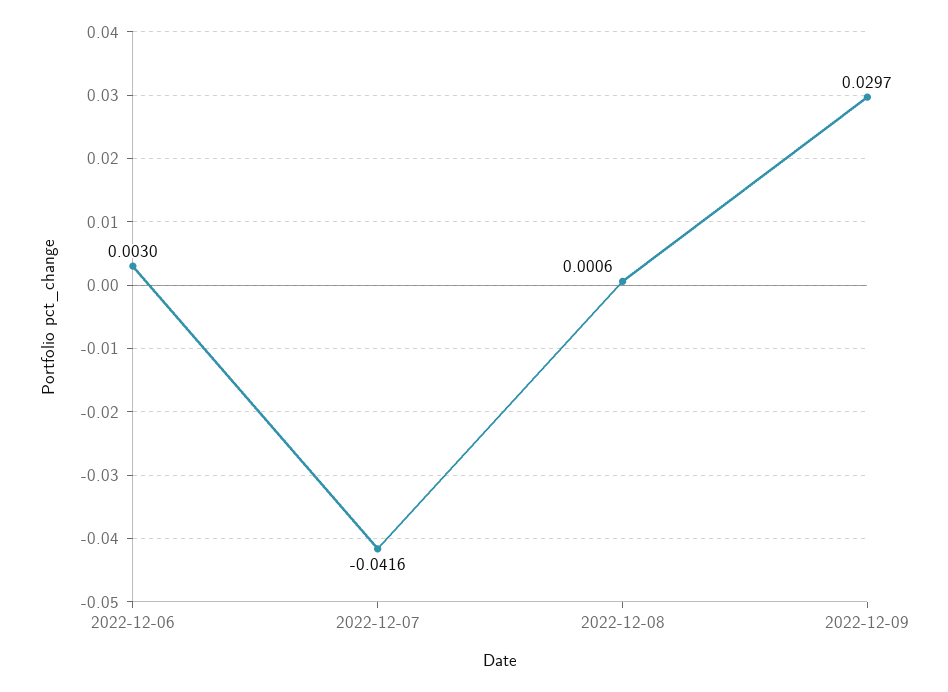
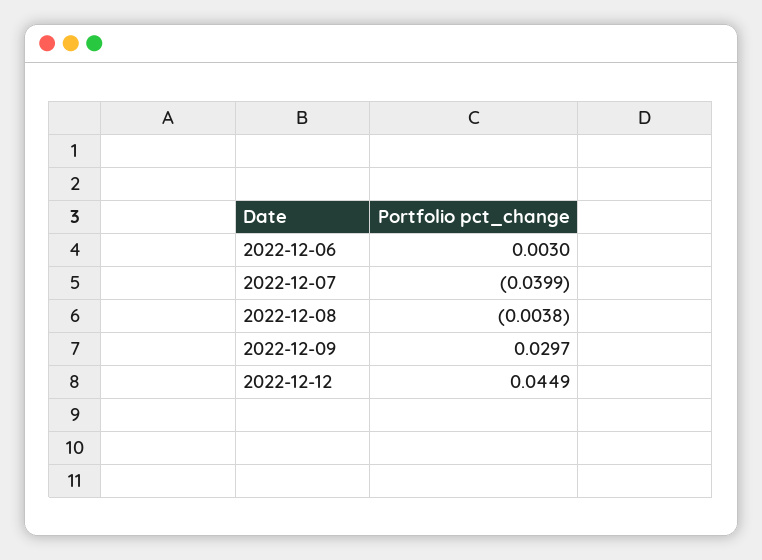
2022-12-07: -0.0416 -> -0.0399
2022-12-08: 0.0006 -> -0.0038
2022-12-12: none -> 0.0449

